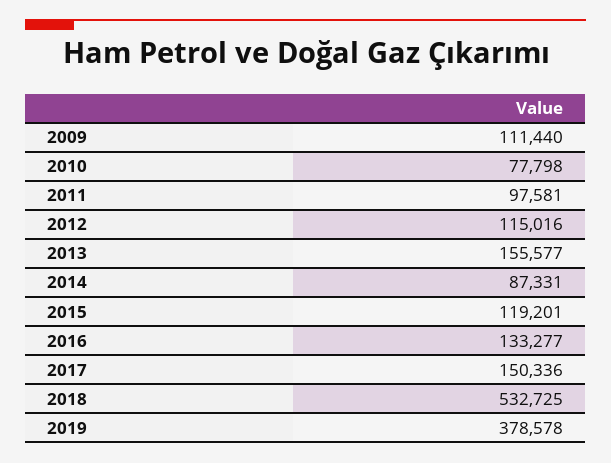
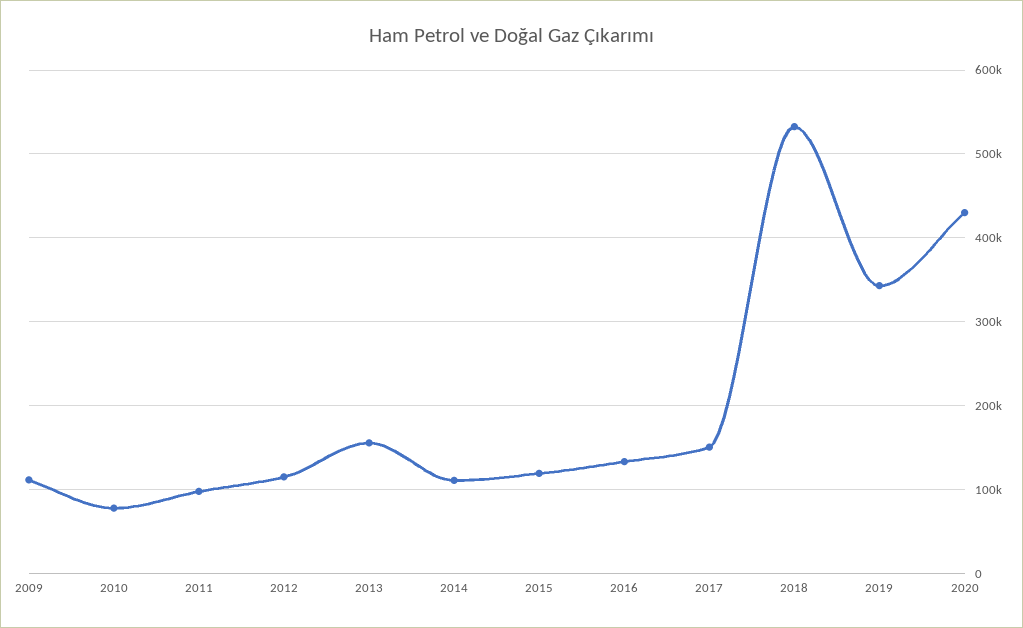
2014: 87331 -> 110000
2019: 378578 -> 340000
2020: none -> 430000

